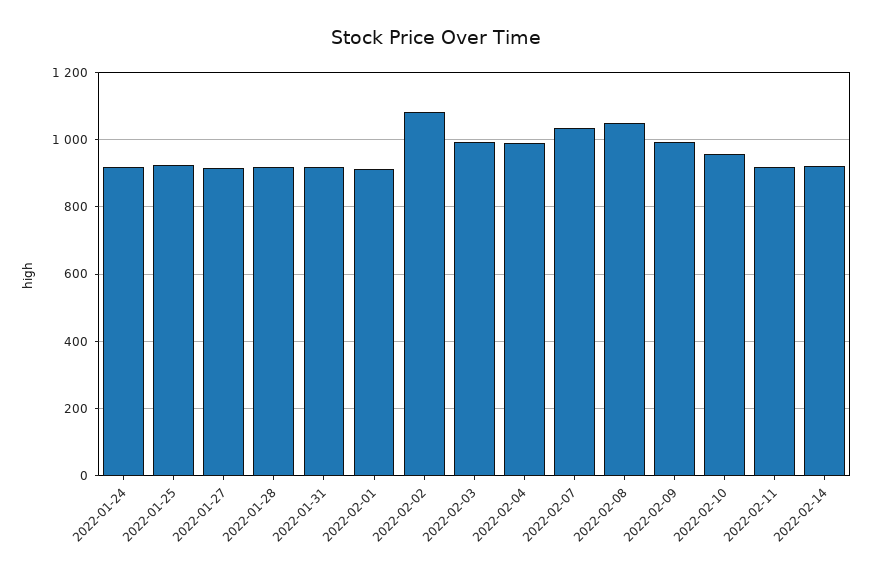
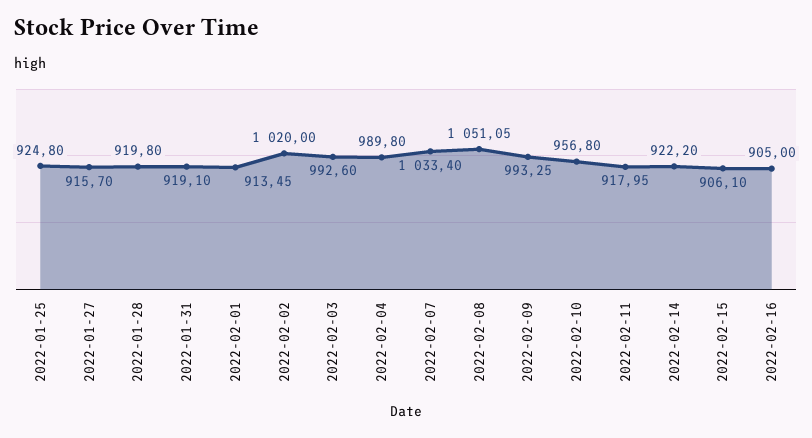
2022-01-24: 920 -> none
2022-02-02: 1080 -> 1020
2022-02-15: none -> 906.1
2022-02-16: none -> 905

